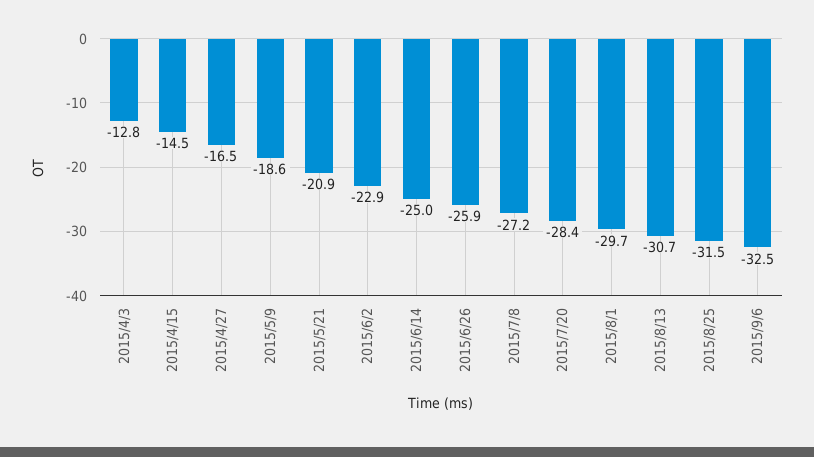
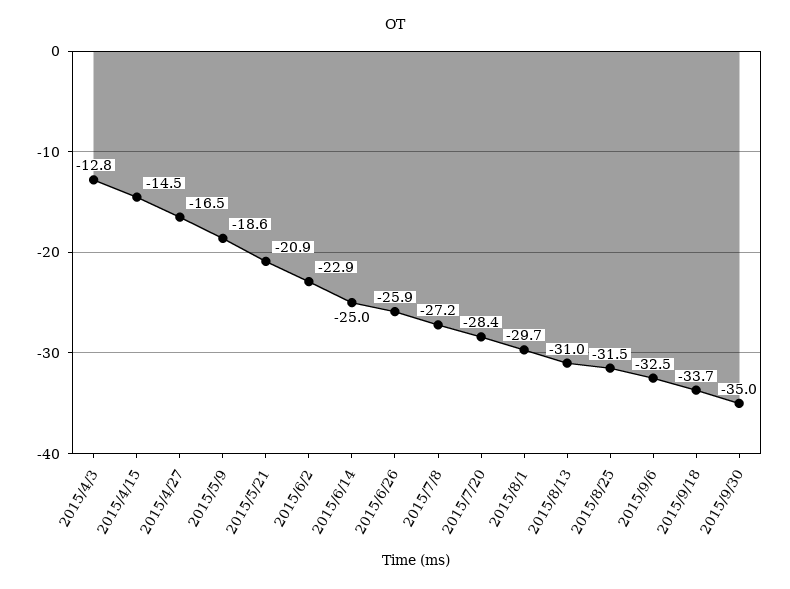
2015/8/13: -30.7 -> -31
2015/9/18: none -> -33.7
2015/9/30: none -> -35

